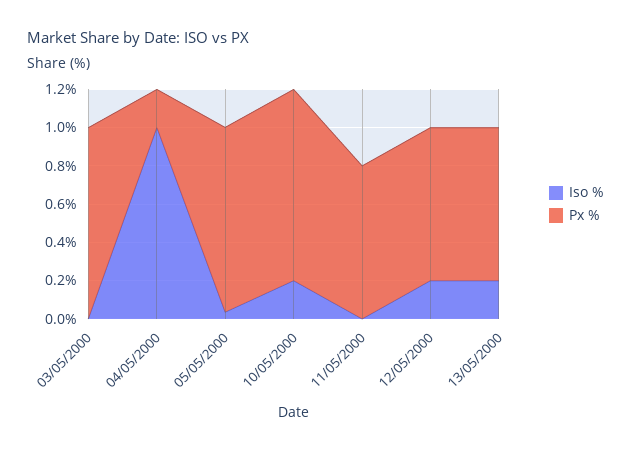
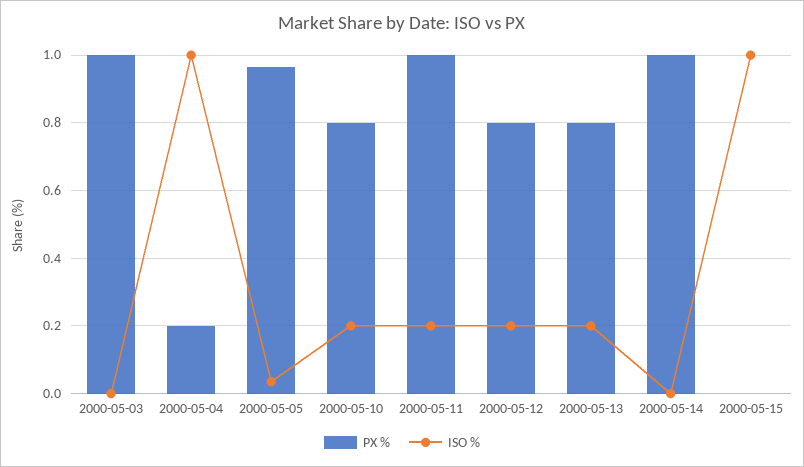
Px %, 10/05/2000: 1 -> 0.8
Iso %, 11/05/2000: 0 -> 0.2
Px %, 11/05/2000: 0.8 -> 1
Px %, 2000-05-14: none -> 1
Iso %, 2000-05-14: none -> 0
Px %, 2000-05-15: none -> 0
Iso %, 2000-05-15: none -> 1

